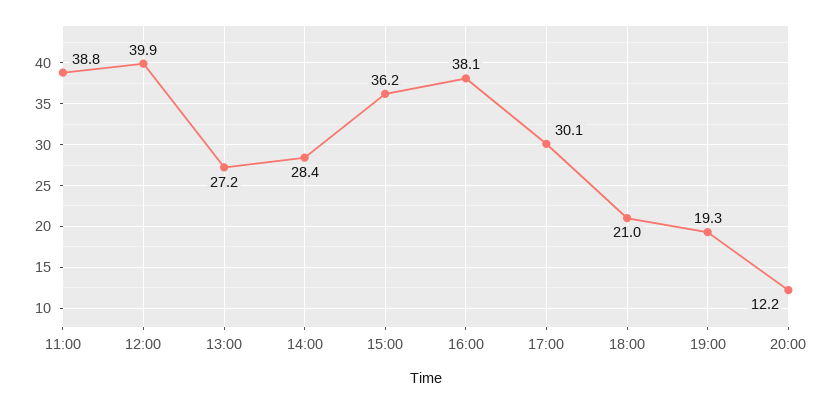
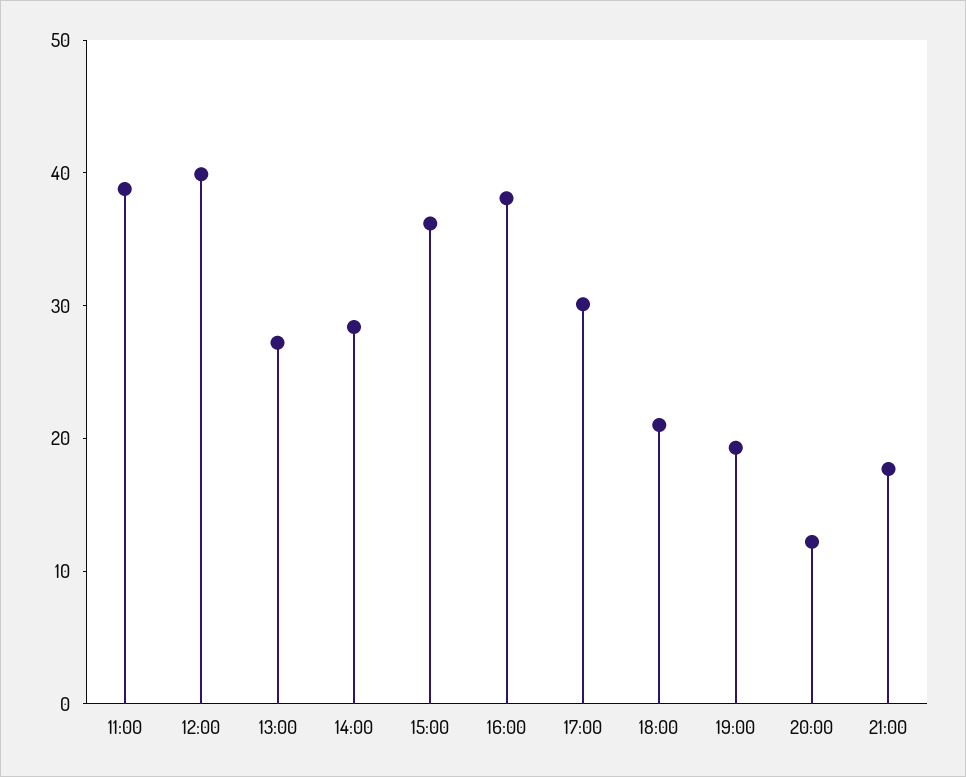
21:00: none -> 18

